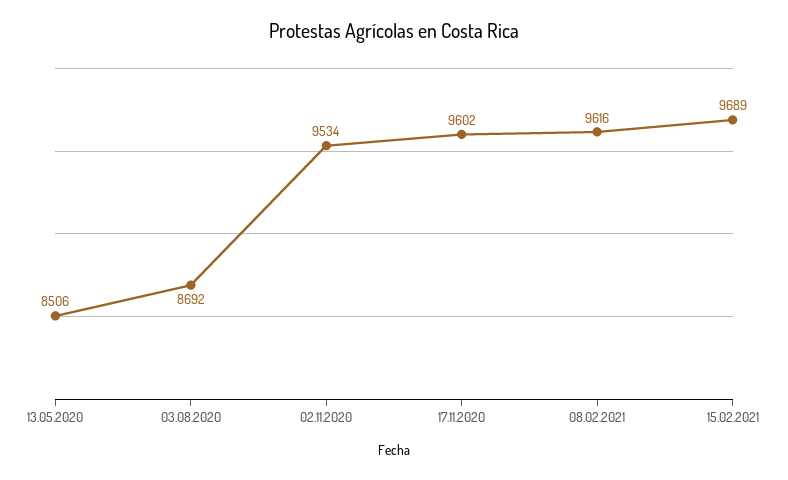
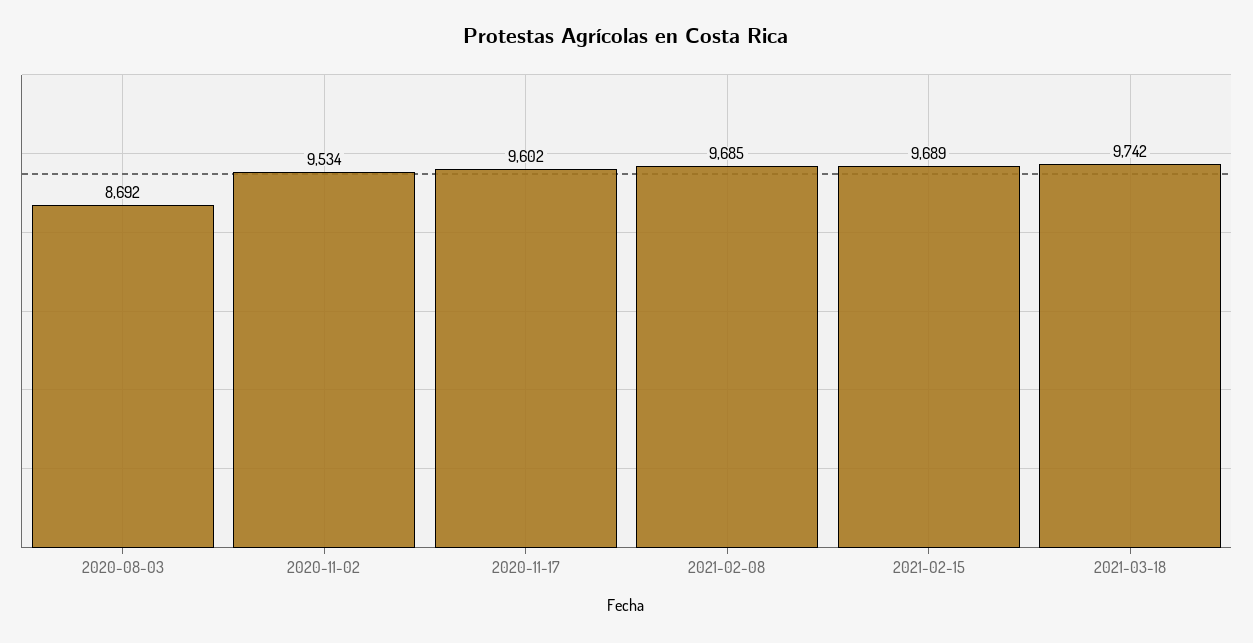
13.05.2020: 8506 -> none
08.02.2021: 9616 -> 9685
2021-03-18: none -> 9742

